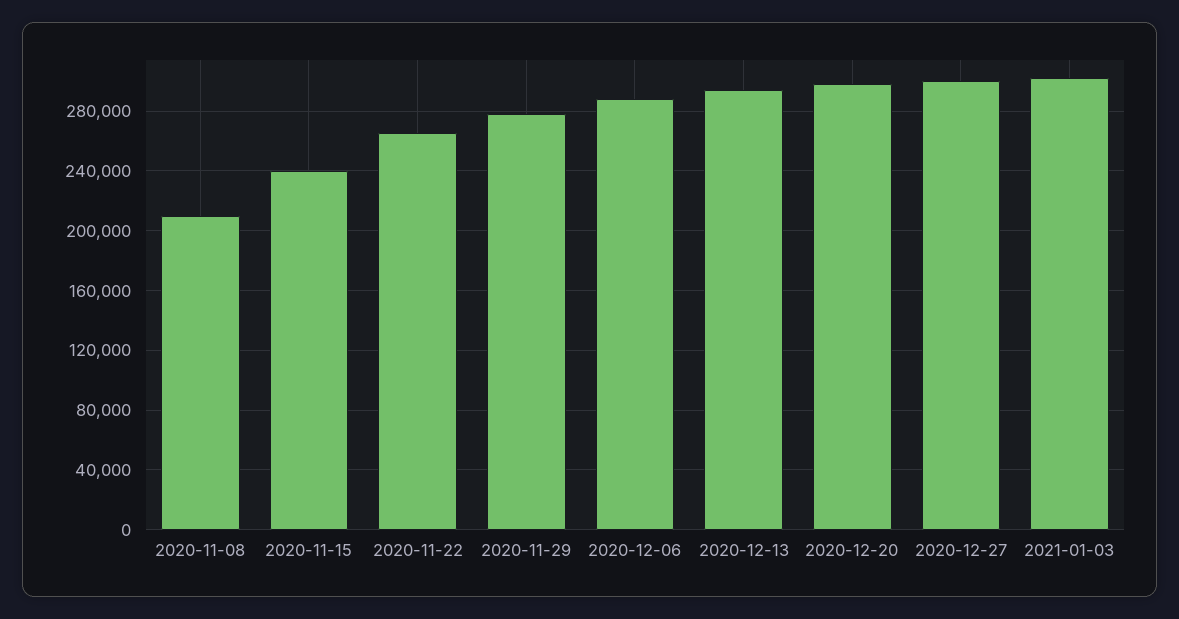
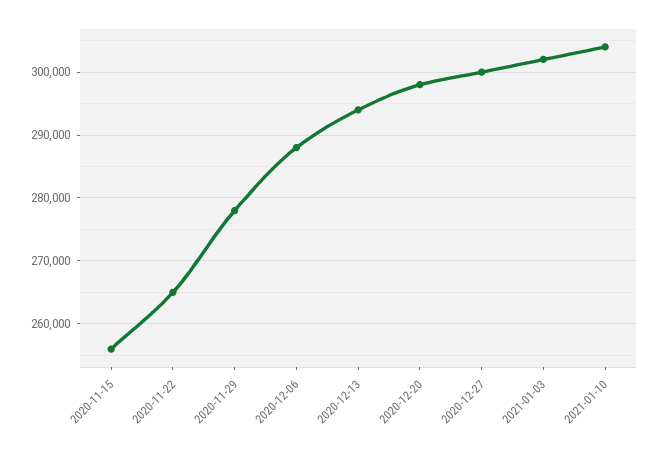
2020-11-08: 210000 -> none
2020-11-15: 240000 -> 256000
2021-01-10: none -> 304000

